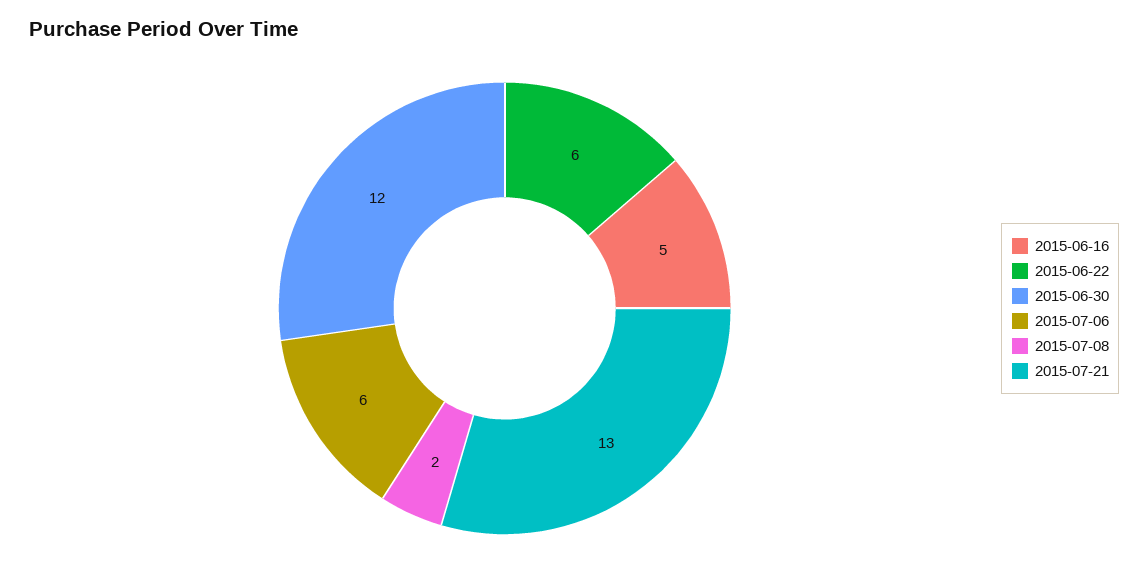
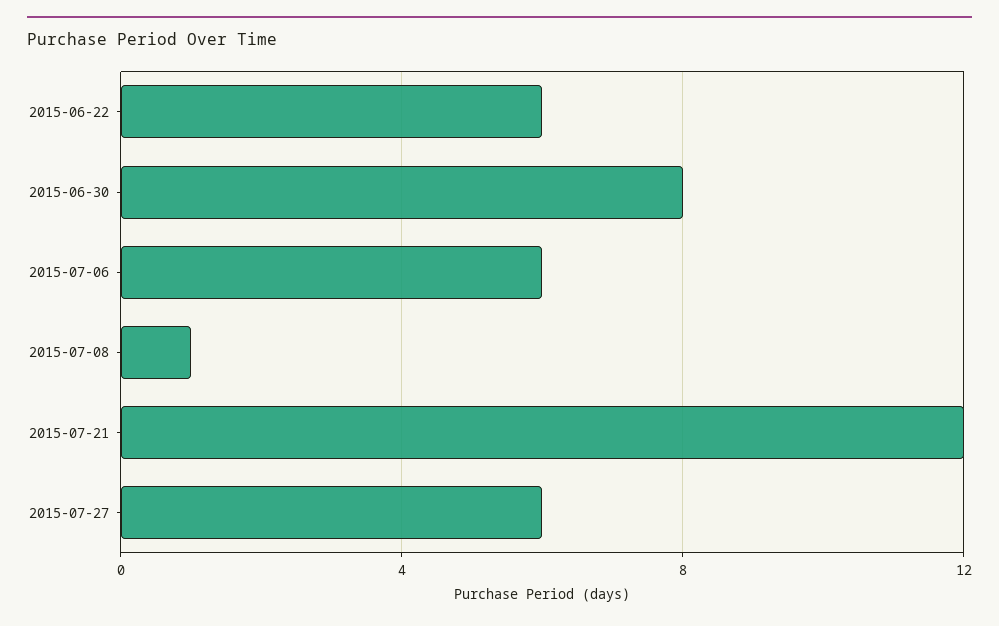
2015-06-16: 5 -> none
2015-06-30: 12 -> 8
2015-07-08: 2 -> 1
2015-07-21: 13 -> 12
2015-07-27: none -> 6

